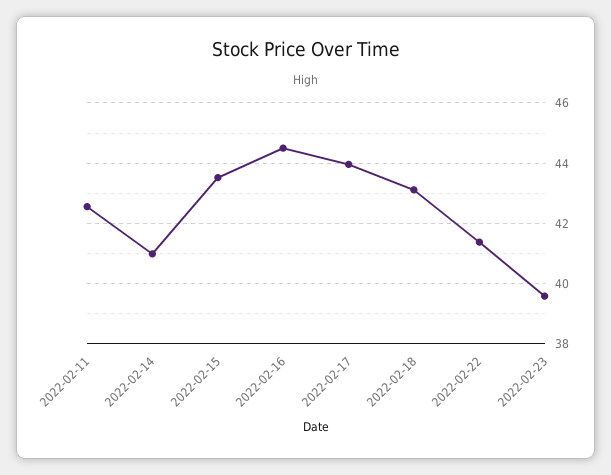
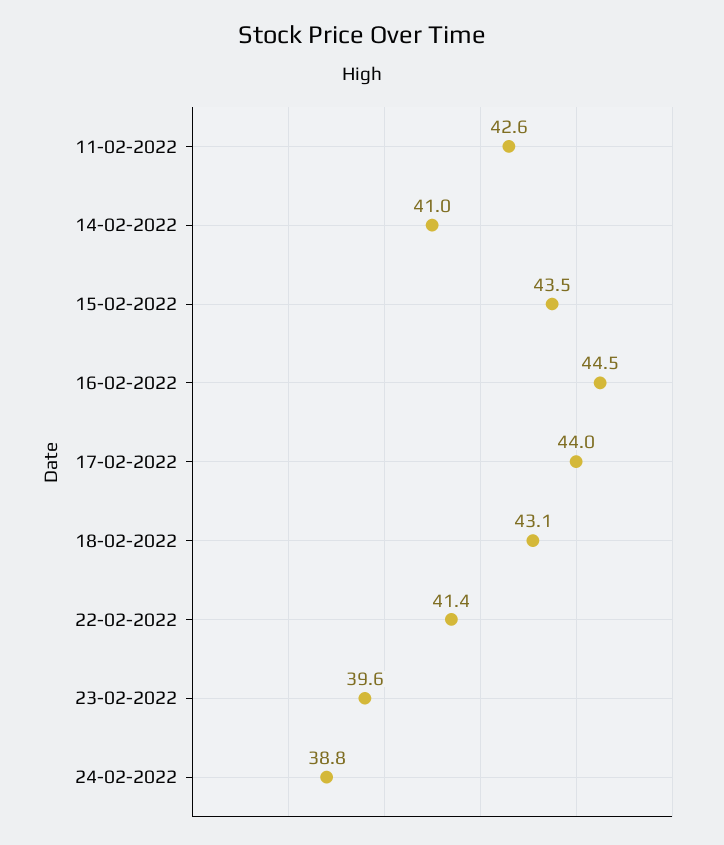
24-02-2022: none -> 38.8

